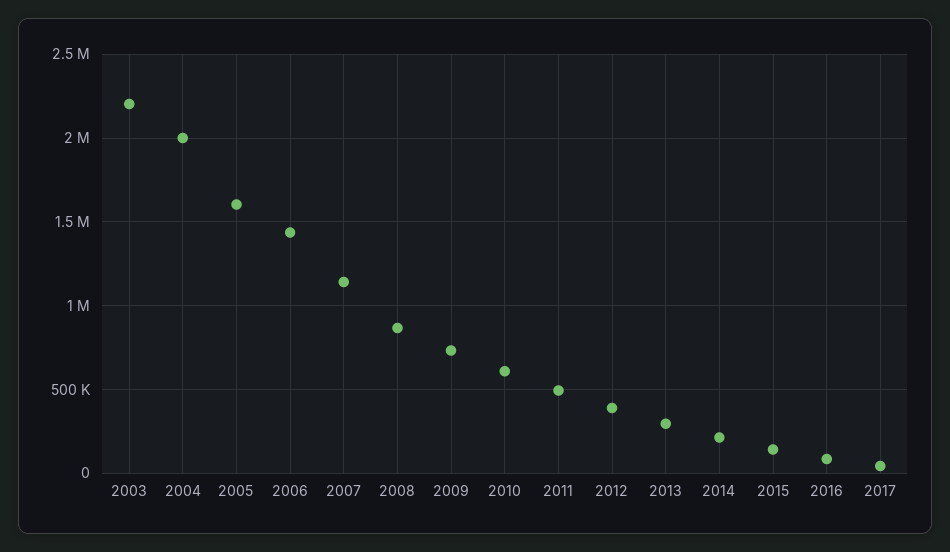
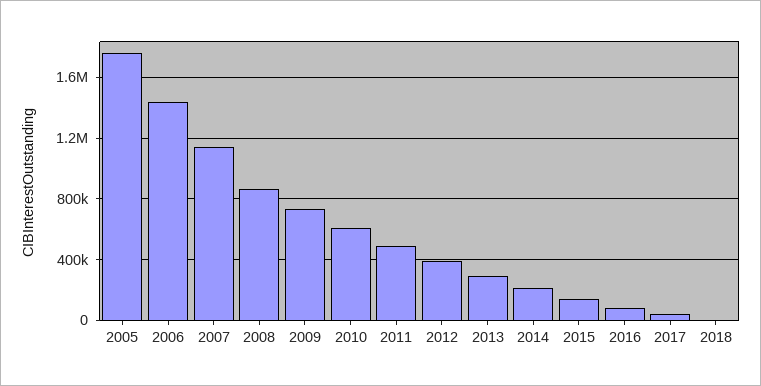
2003: 2200000 -> none
2004: 2000000 -> none
2005: 1600000 -> 1750000
2018: none -> 0

